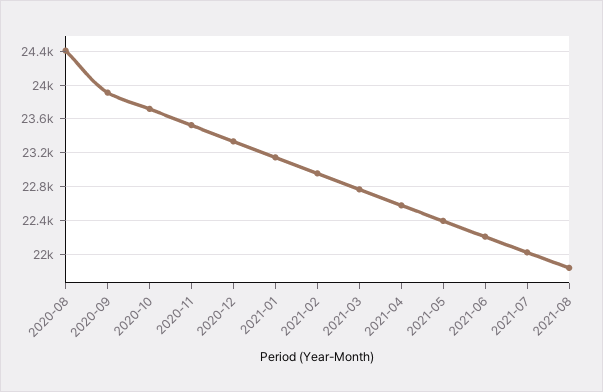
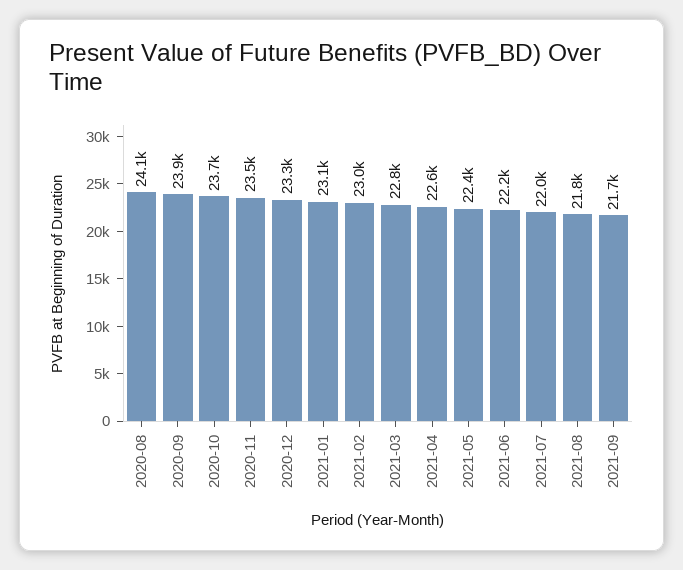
2020-08: 24400 -> 24100
2021-09: none -> 21700

